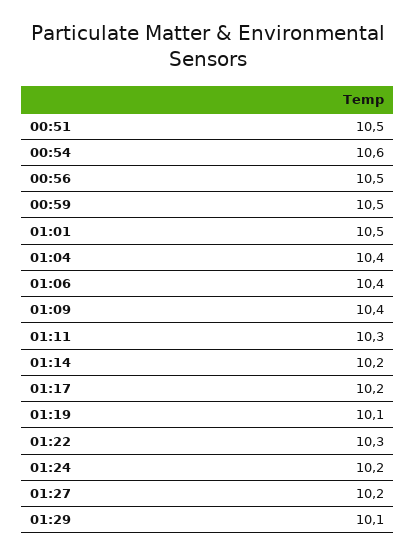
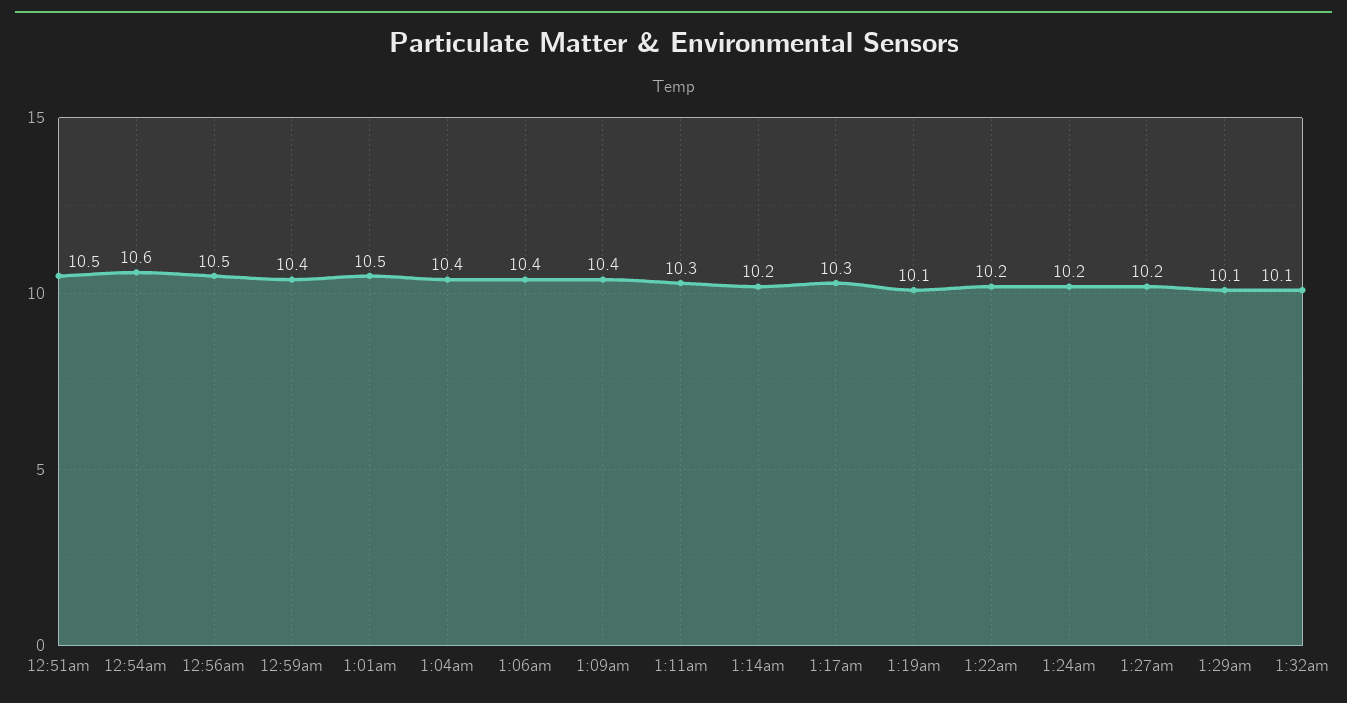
00:59: 10.5 -> 10.4
01:17: 10.2 -> 10.3
01:22: 10.3 -> 10.2
1:32am: none -> 10.1

